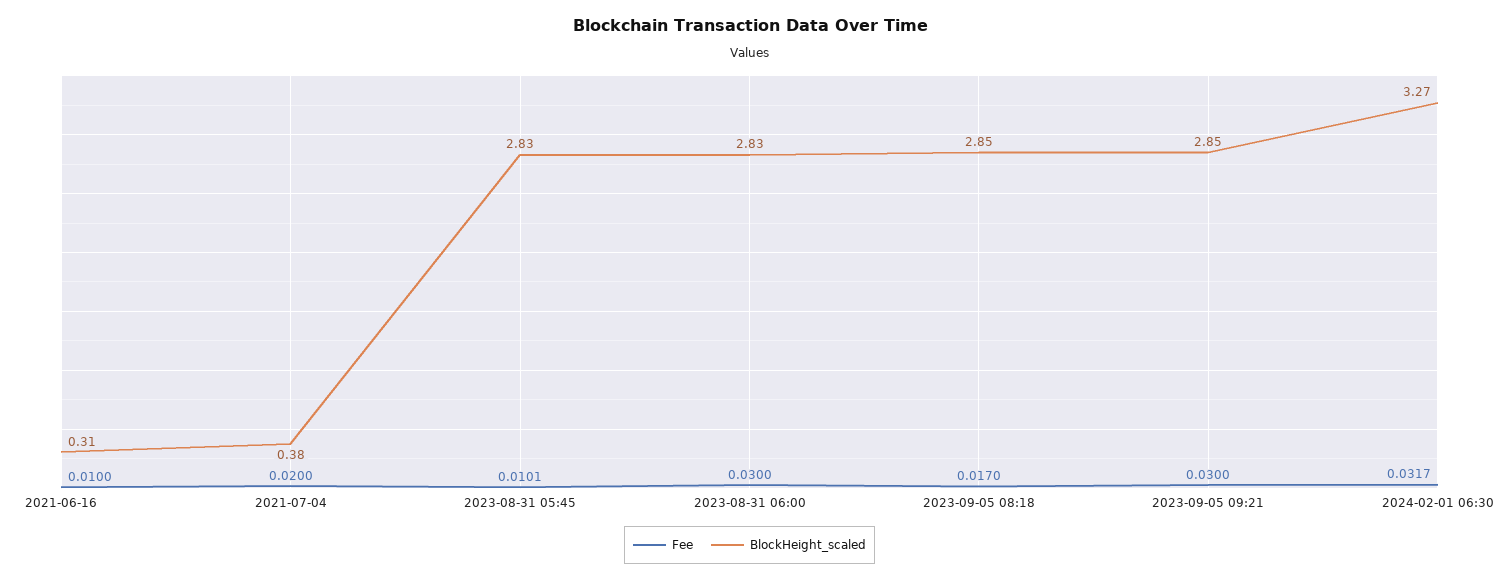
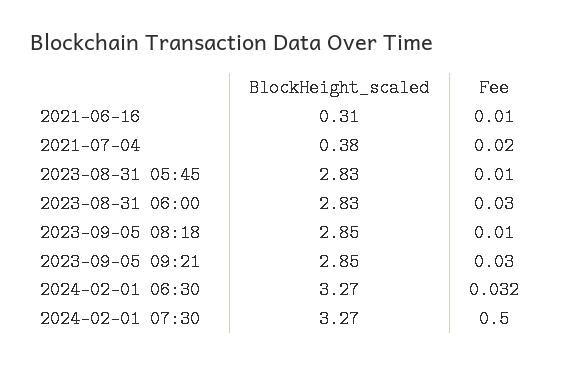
Fee, 2023-09-05 08:18: 0.017 -> 0.01
BlockHeight_scaled, 2024-02-01 07:30: none -> 3.27
Fee, 2024-02-01 07:30: none -> 0.5

